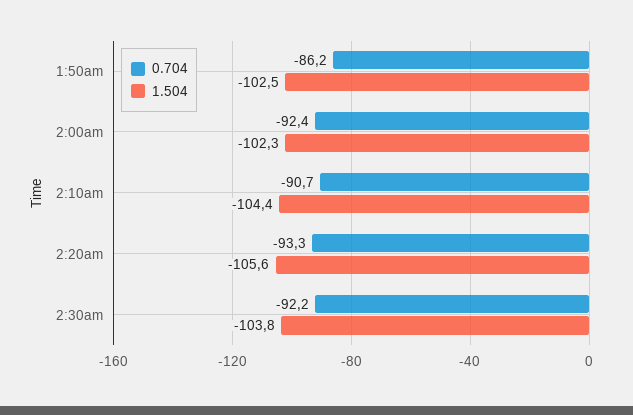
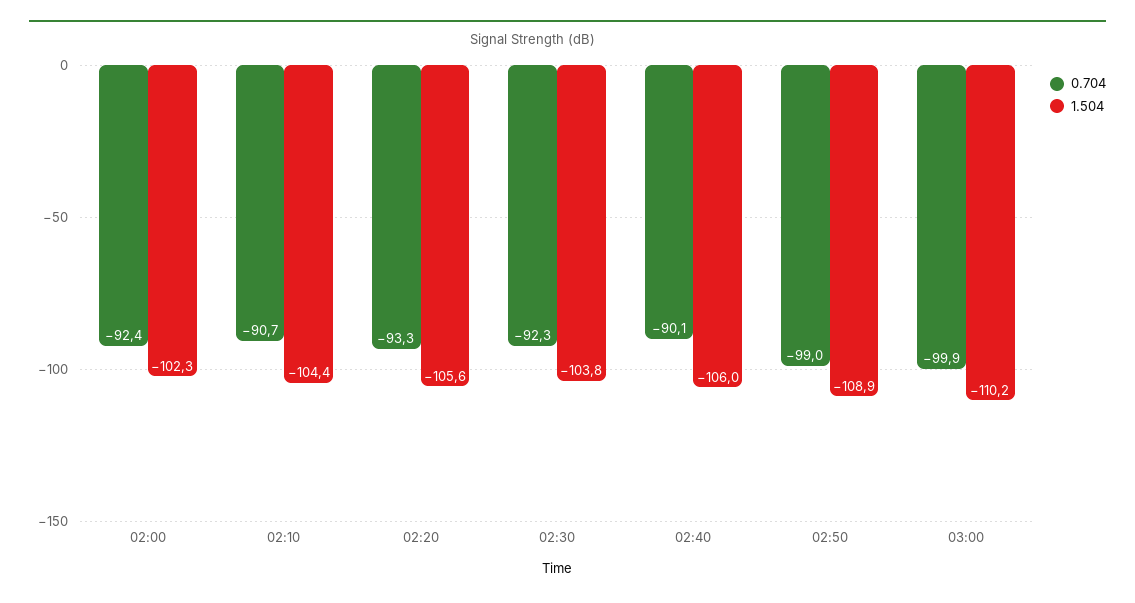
0.704, 1:50am: -86.2 -> none
1.504, 1:50am: -102.5 -> none
0.704, 2:30am: -92.2 -> -92.3
0.704, 02:40: none -> -90.1
1.504, 02:40: none -> -106
0.704, 02:50: none -> -99
1.504, 02:50: none -> -108.9
0.704, 03:00: none -> -99.9
1.504, 03:00: none -> -110.2

